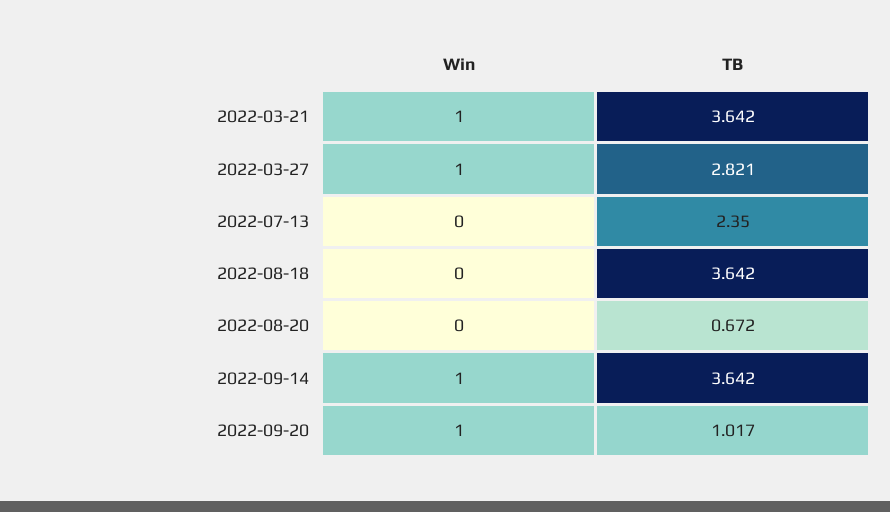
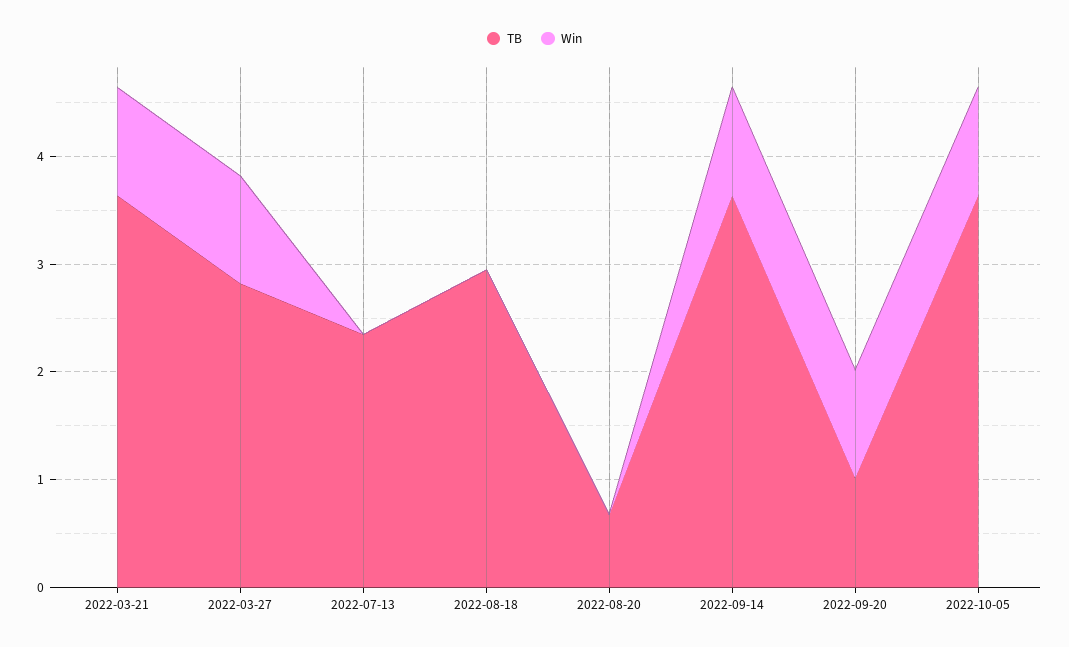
TB, 2022-08-18: 3.642 -> 3
TB, 2022-10-05: none -> 3.6
Win, 2022-10-05: none -> 1

